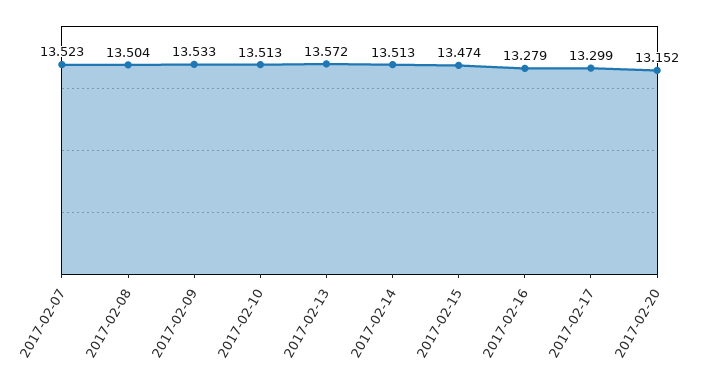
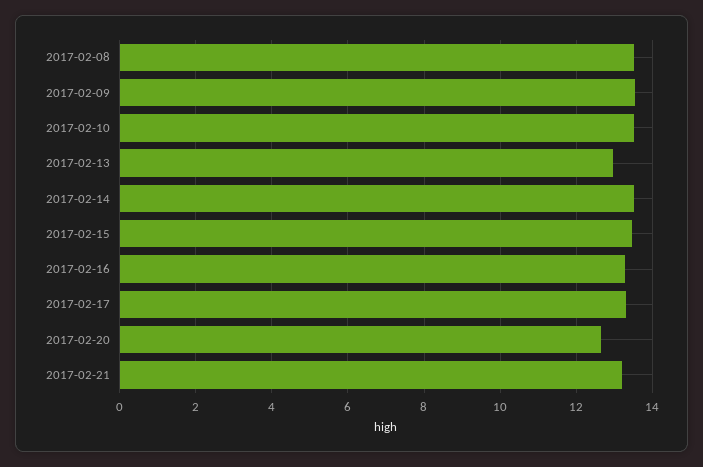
2017-02-07: 13.523 -> none
2017-02-13: 13.572 -> 13
2017-02-20: 13.152 -> 12.6
2017-02-21: none -> 13.2

